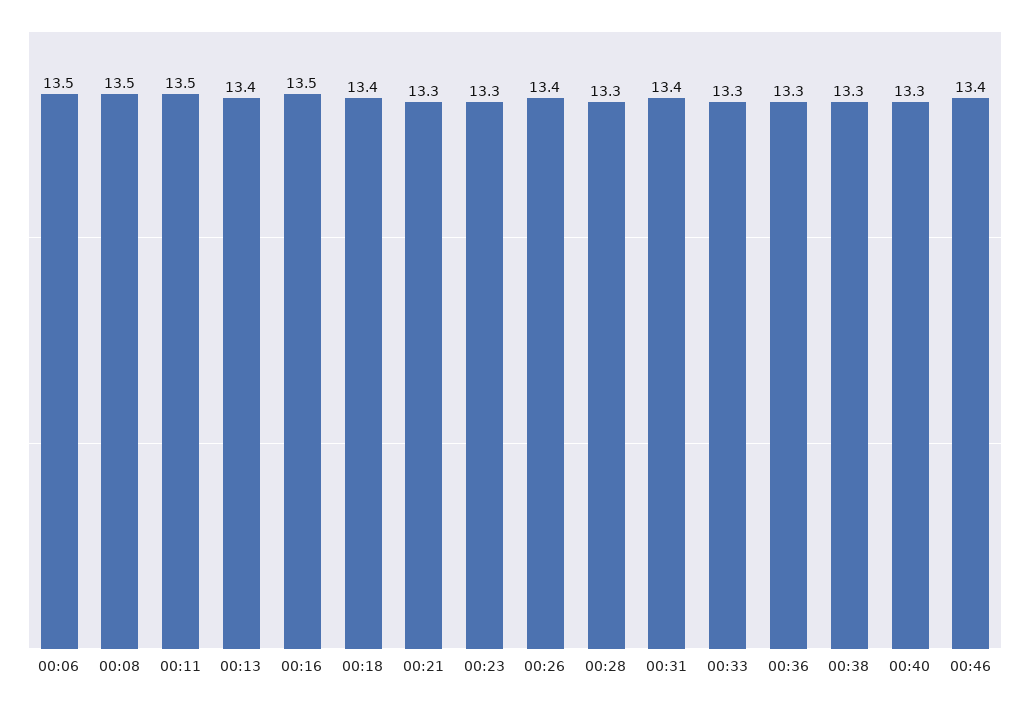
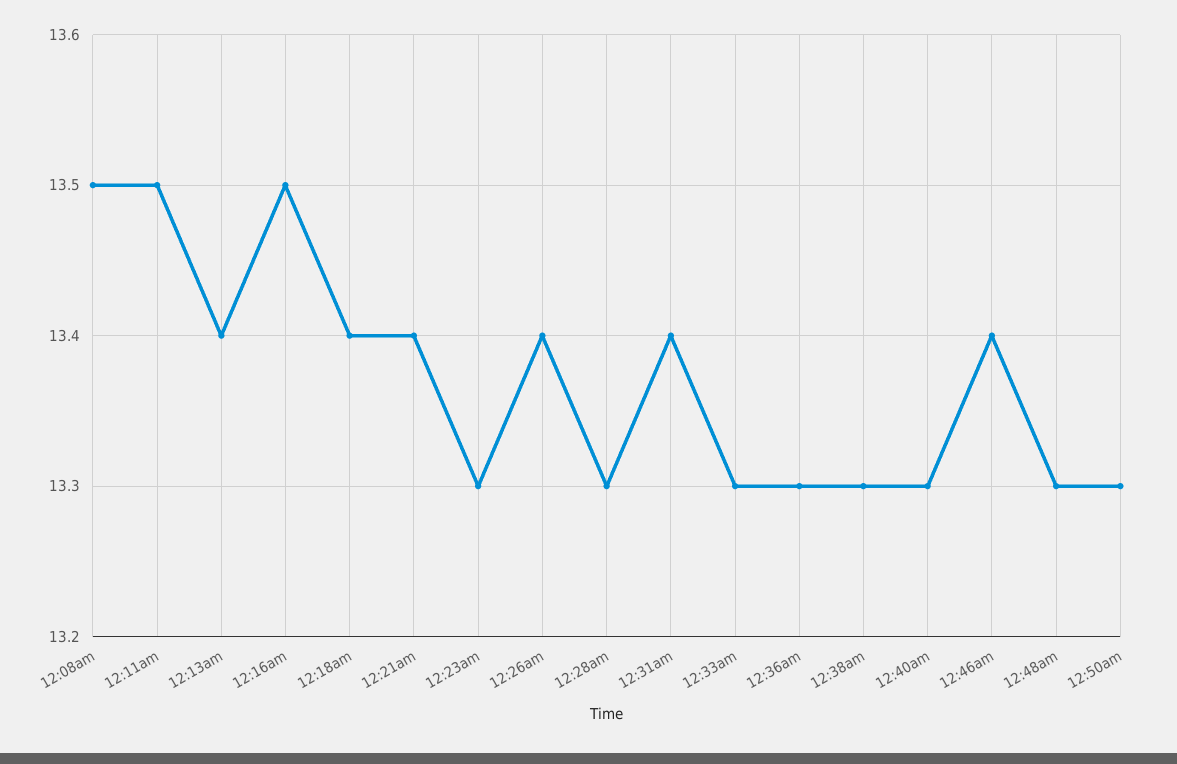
00:06: 13.5 -> none
00:21: 13.3 -> 13.4
12:48am: none -> 13.3
12:50am: none -> 13.3

